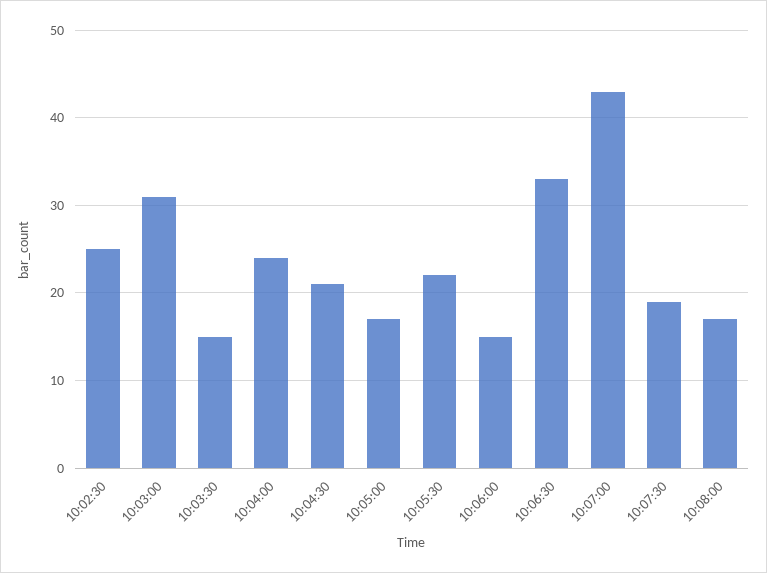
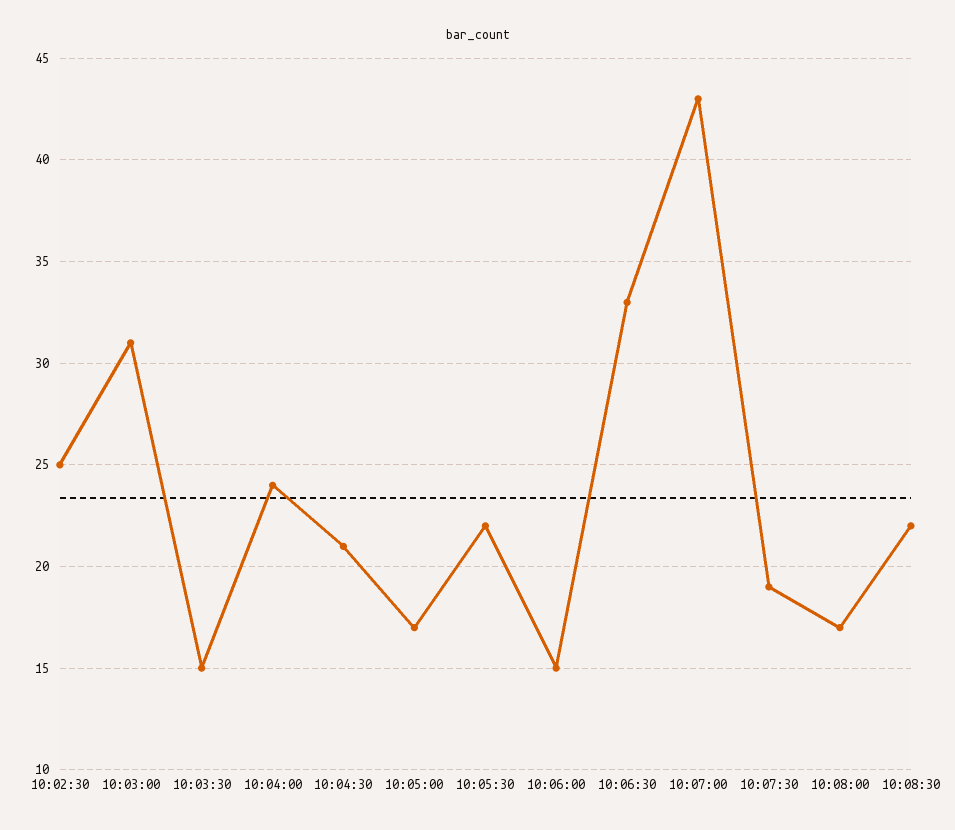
10:08:30: none -> 22

